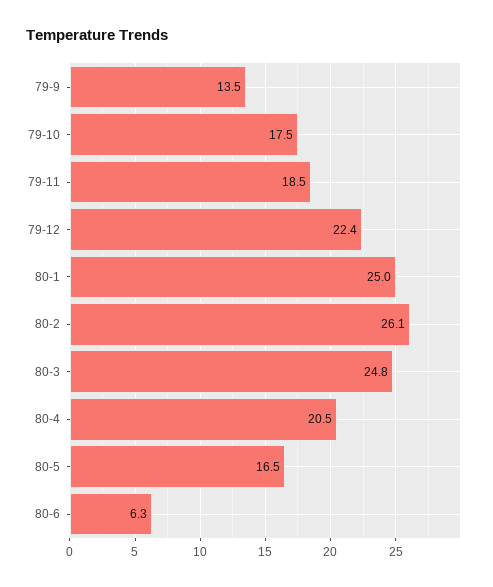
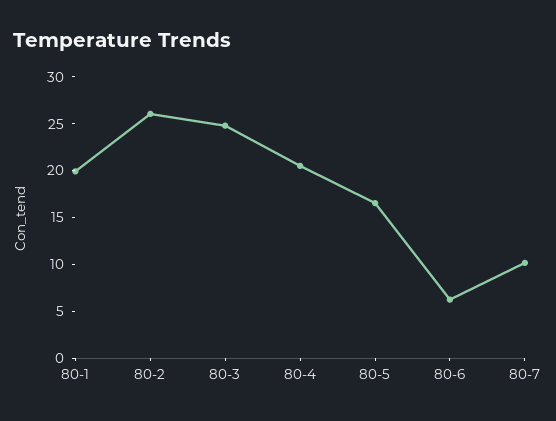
79-9: 13.5 -> none
79-10: 17.5 -> none
79-11: 18.5 -> none
79-12: 22.4 -> none
80-1: 25 -> 20
80-7: none -> 10

